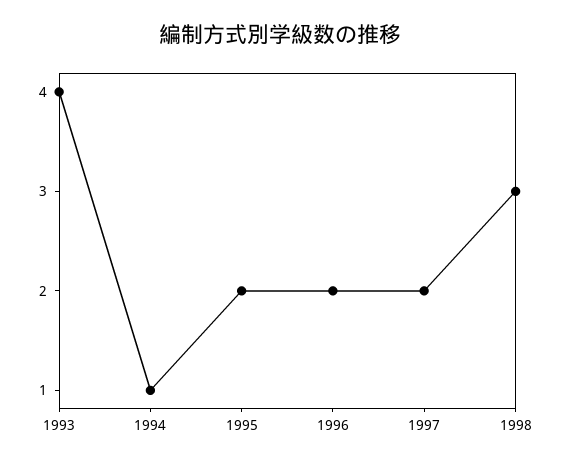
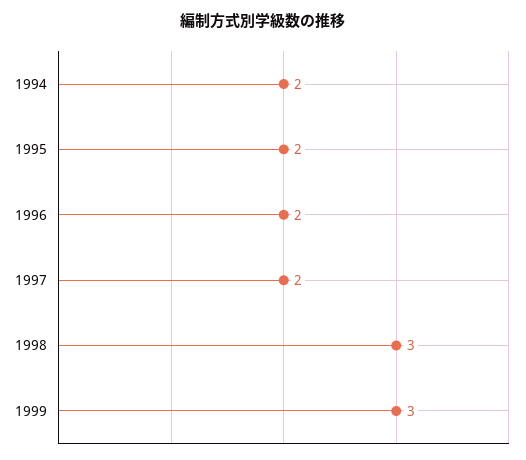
1993: 4 -> none
1994: 1 -> 2
1999: none -> 3

